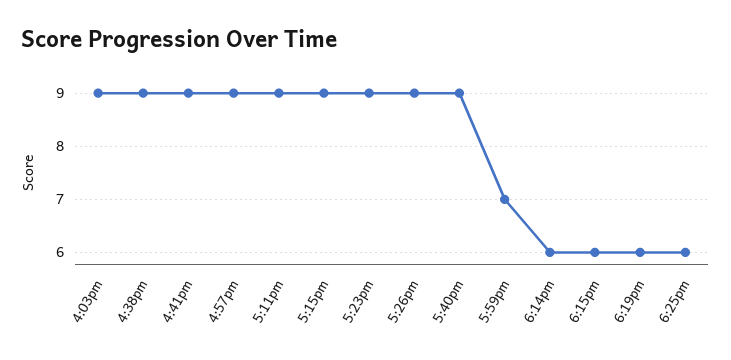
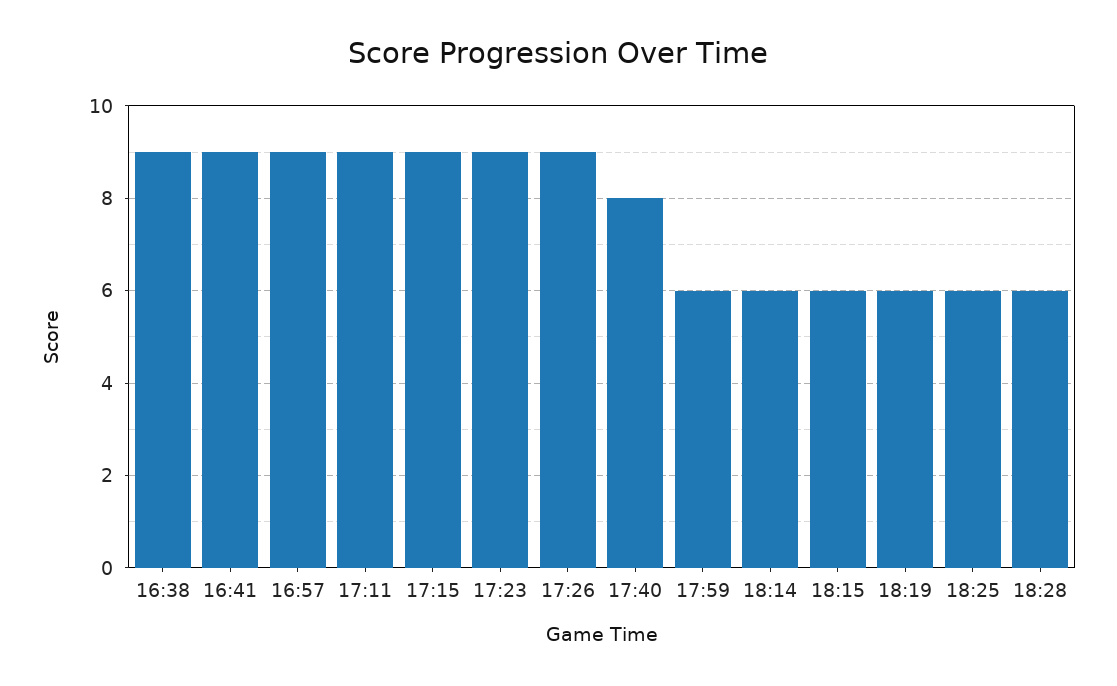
4:03pm: 9 -> none
5:40pm: 9 -> 8
5:59pm: 7 -> 6
18:28: none -> 6

